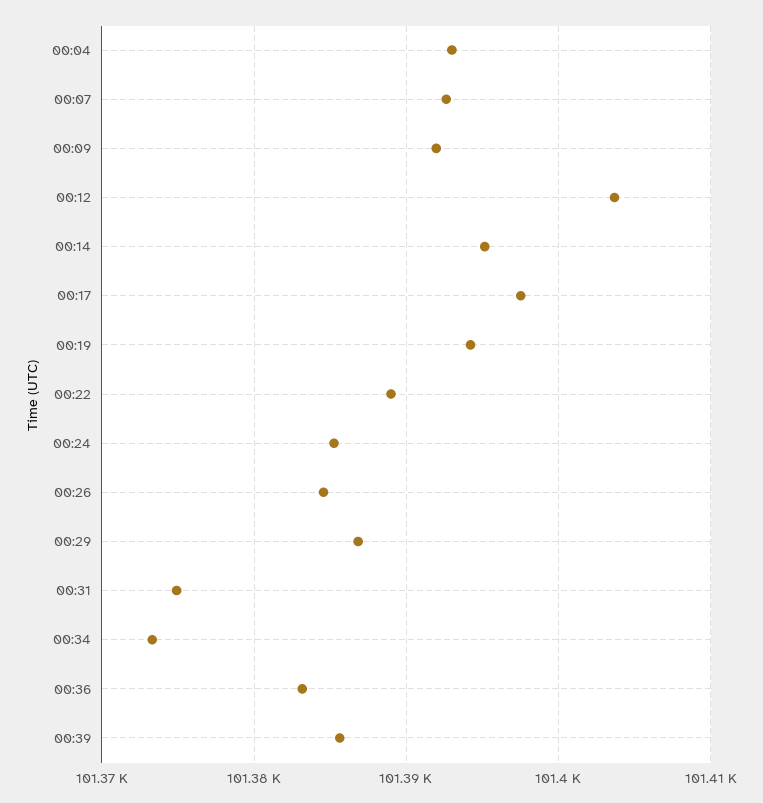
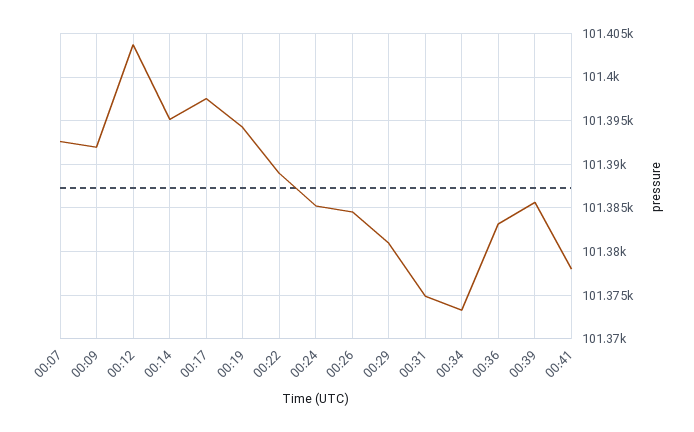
00:04: 101393 -> none
00:29: 101387 -> 101381
00:41: none -> 101378

